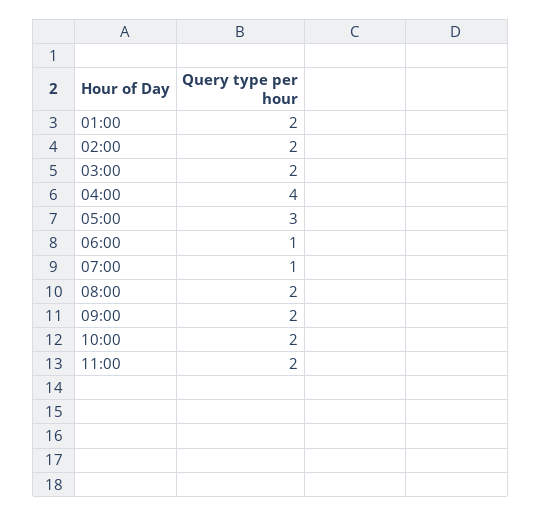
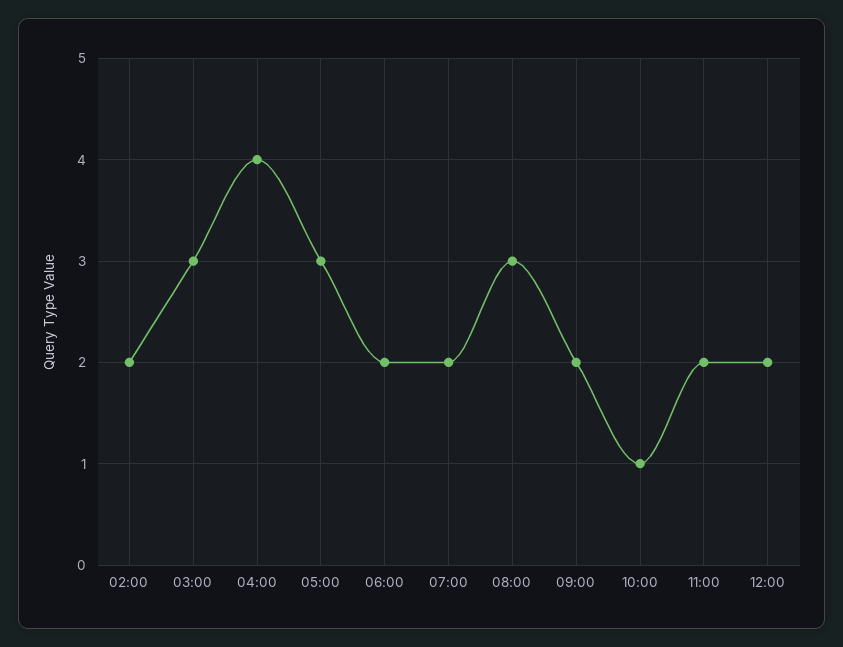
01:00: 2 -> none
03:00: 2 -> 3
06:00: 1 -> 2
07:00: 1 -> 2
08:00: 2 -> 3
10:00: 2 -> 1
12:00: none -> 2

